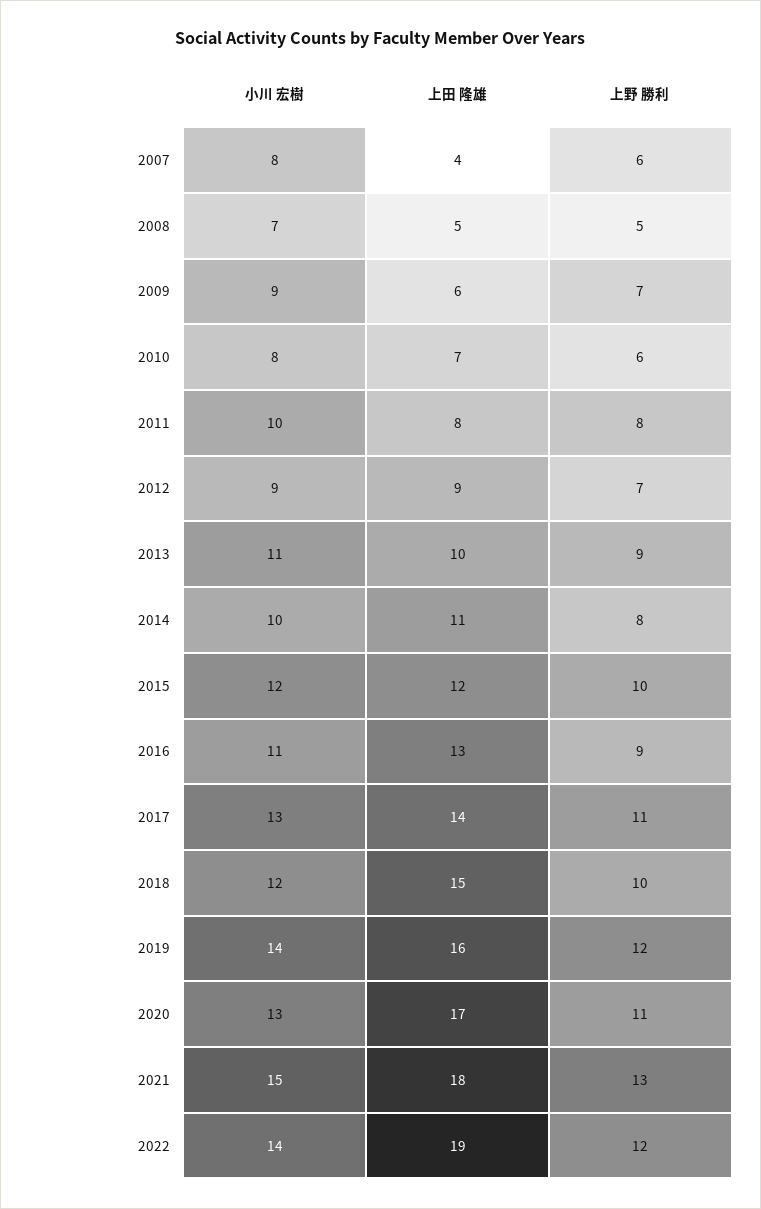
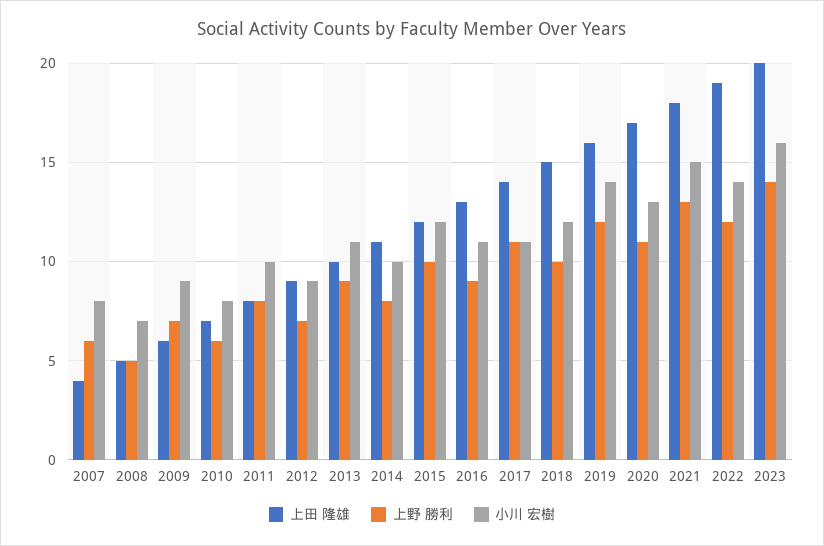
小川 宏樹, 2017: 13 -> 11
上田 隆雄, 2023: none -> 20
上野 勝利, 2023: none -> 14
小川 宏樹, 2023: none -> 16

